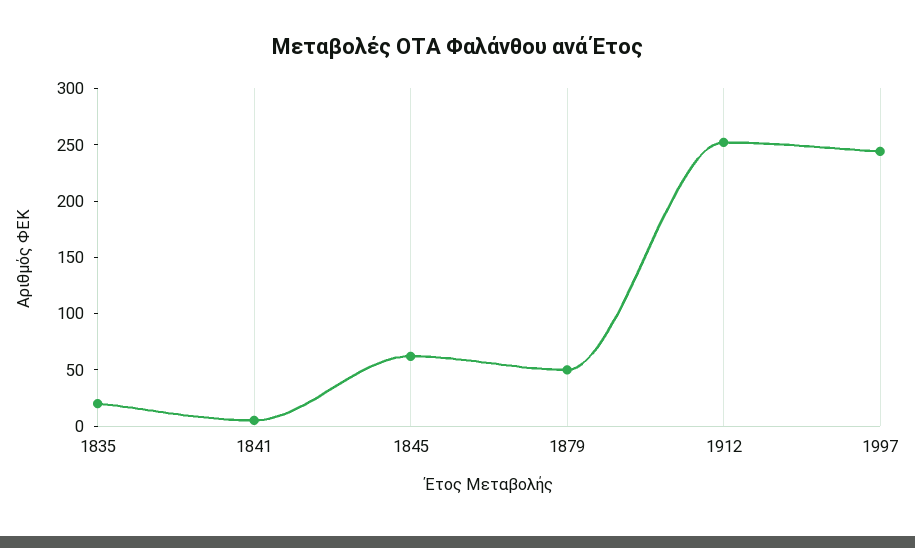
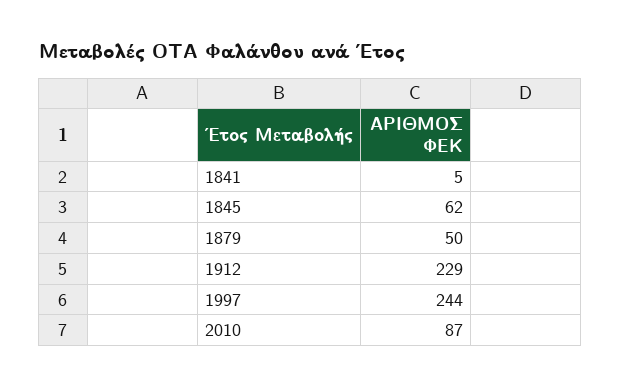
1835: 20 -> none
1912: 250 -> 229
2010: none -> 87

